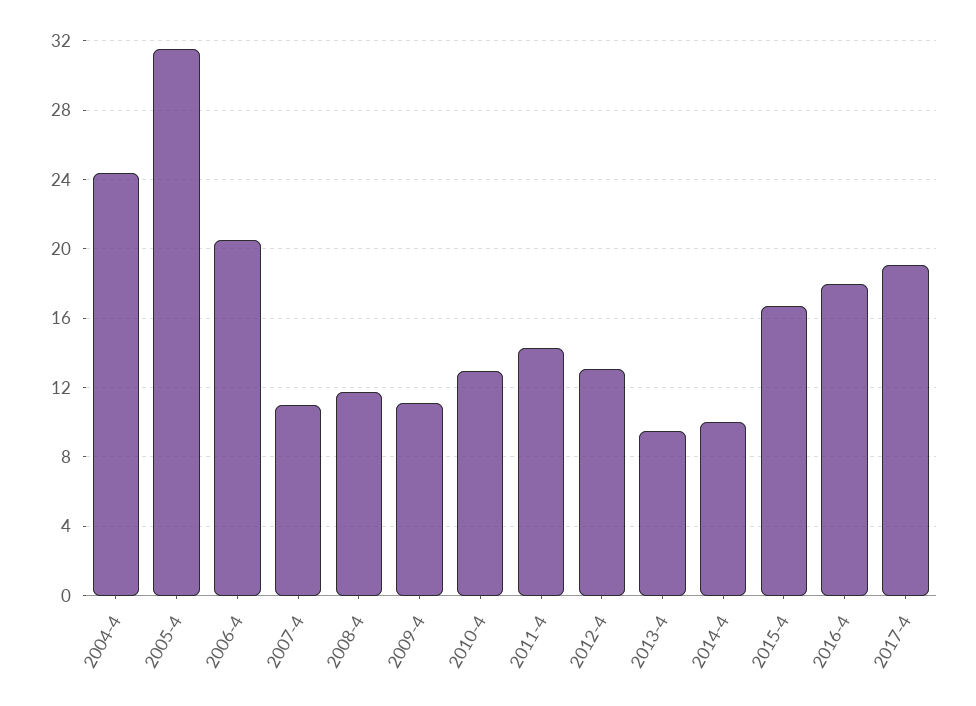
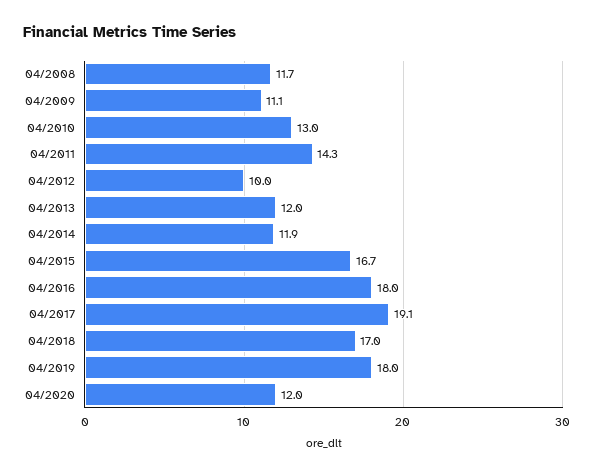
2004-4: 24.5 -> none
2005-4: 31.5 -> none
2006-4: 20.5 -> none
2007-4: 11 -> none
2012-4: 13 -> 10
2013-4: 9.5 -> 12
2014-4: 10 -> 11.9
04/2018: none -> 17
04/2019: none -> 18
04/2020: none -> 12

